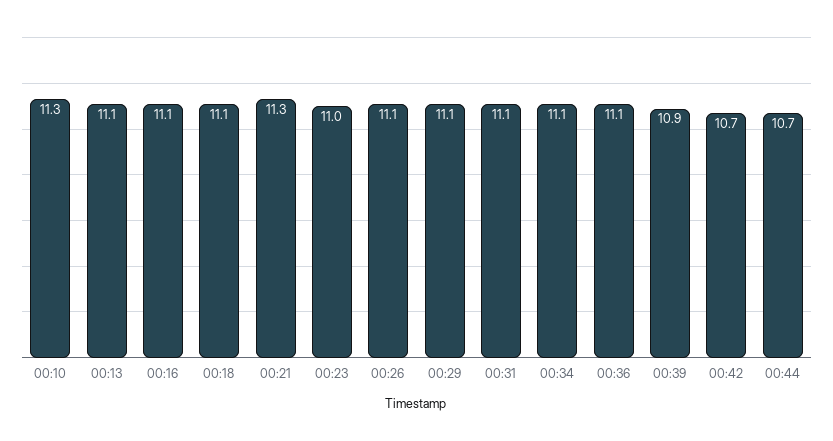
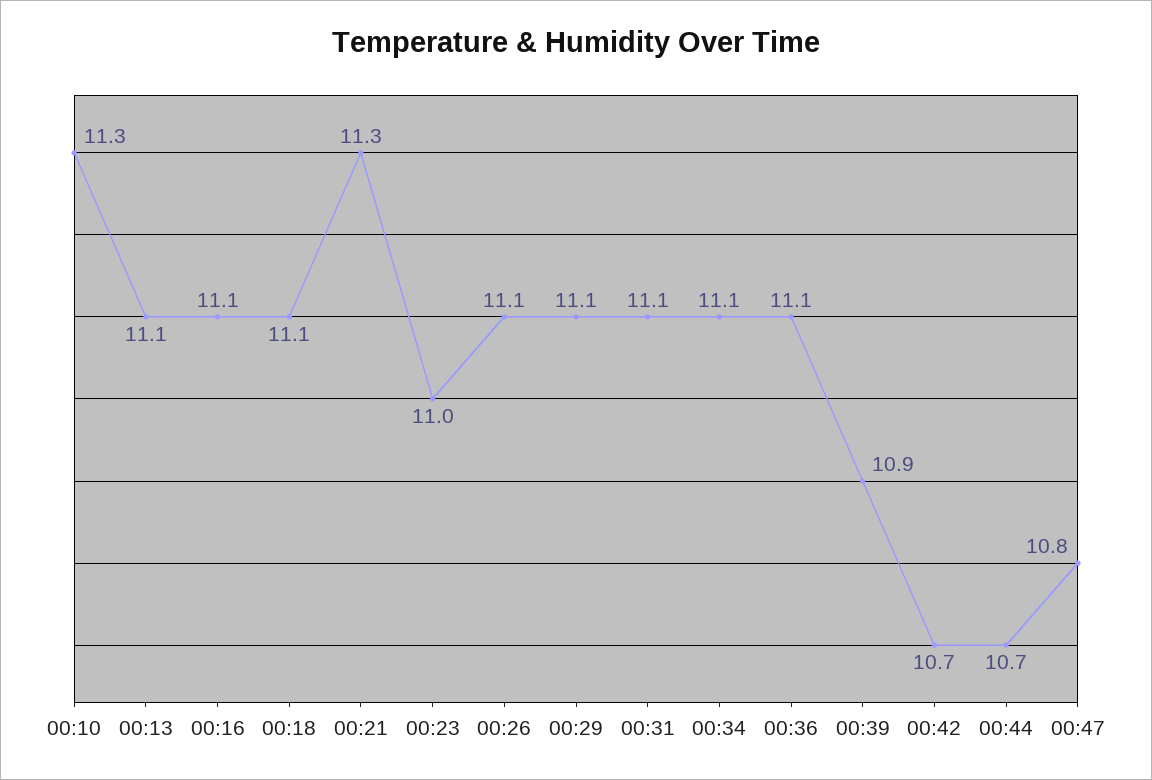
00:47: none -> 10.8

